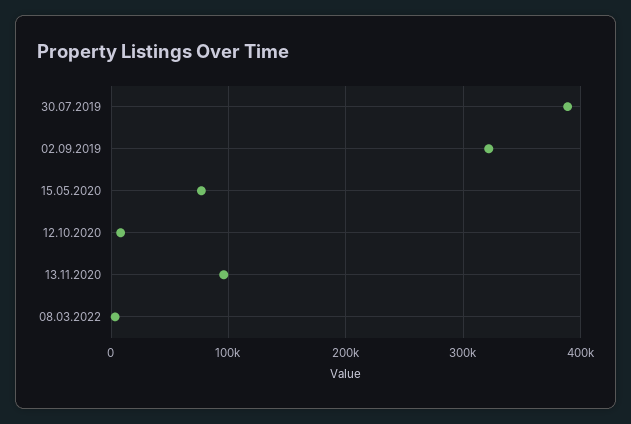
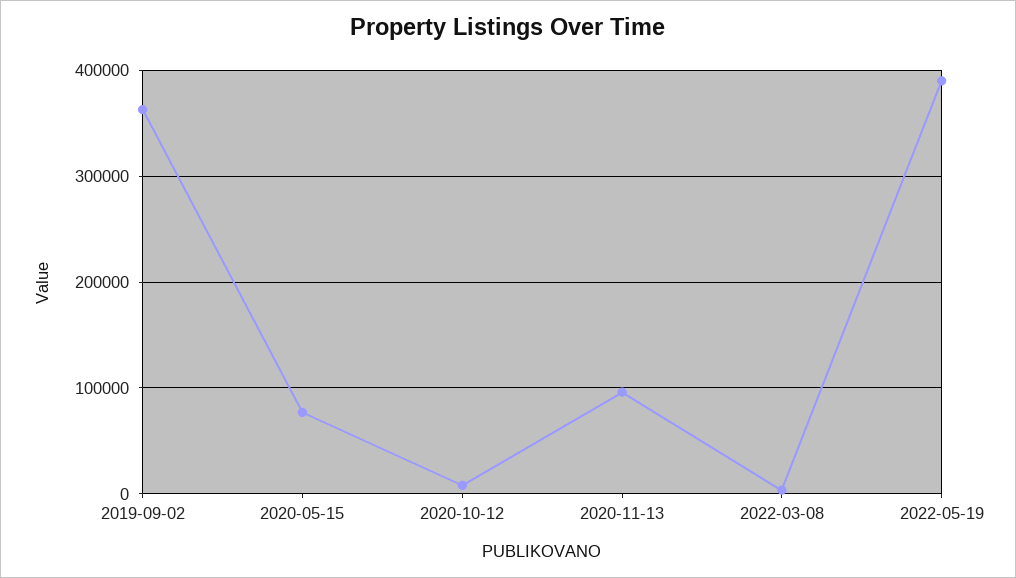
30.07.2019: 390000 -> none
02.09.2019: 320000 -> 360000
2022-05-19: none -> 390000

